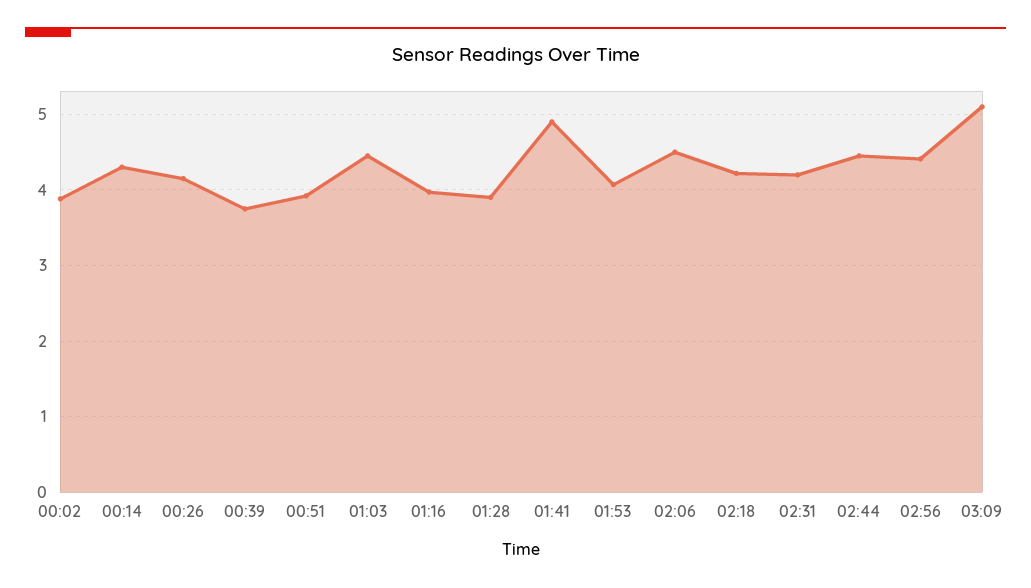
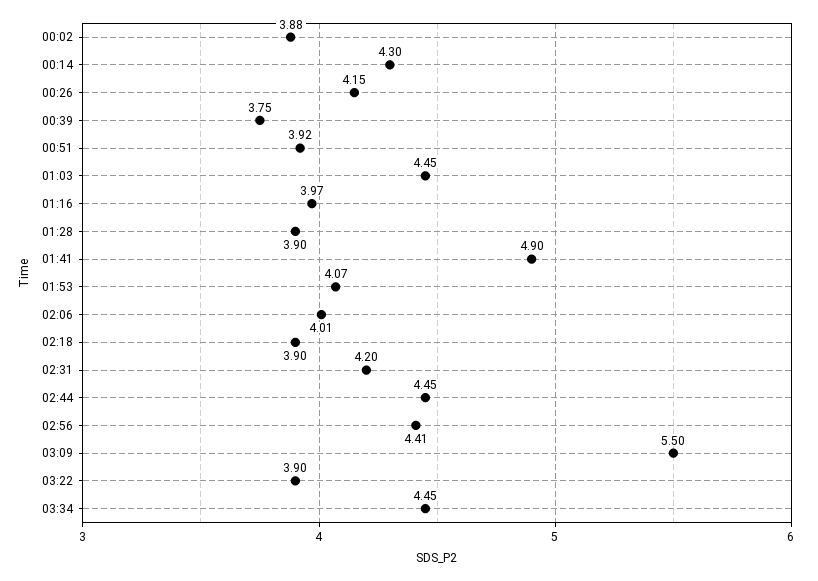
02:06: 4.5 -> 4.01
02:18: 4.2 -> 3.9
03:09: 5.1 -> 5.5
03:22: none -> 3.9
03:34: none -> 4.45

